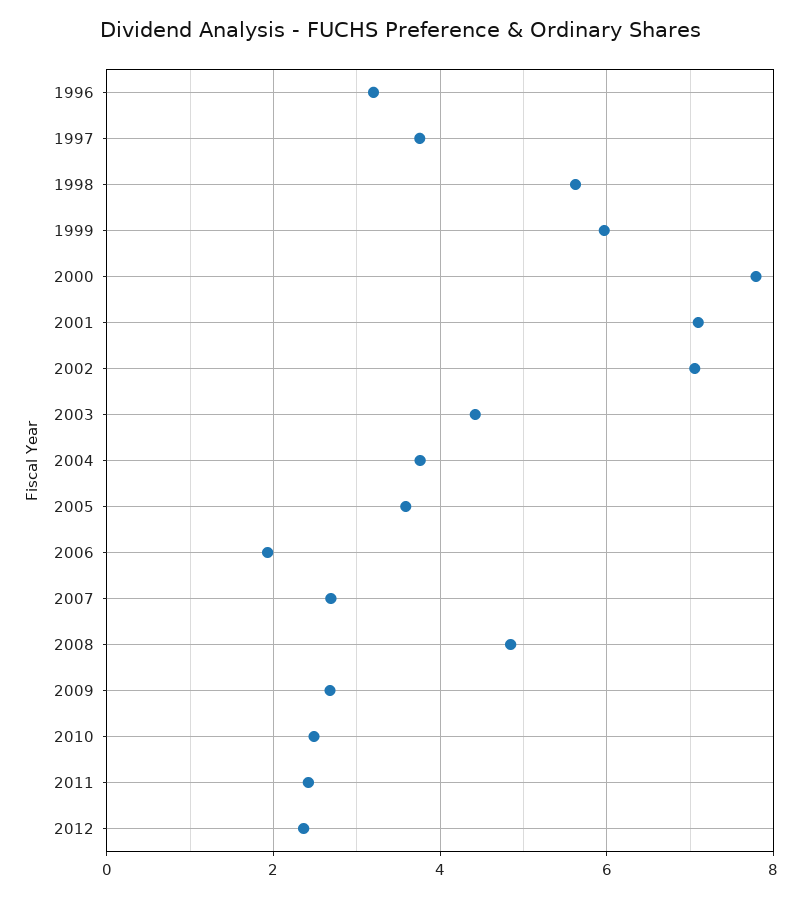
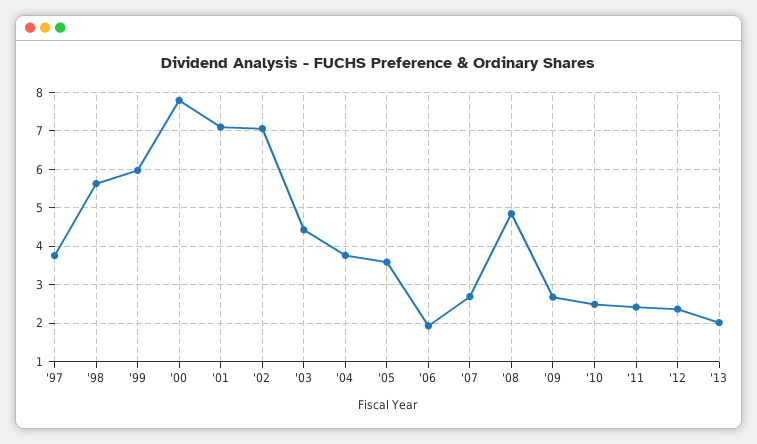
1996: 3.2 -> none
'13: none -> 2

